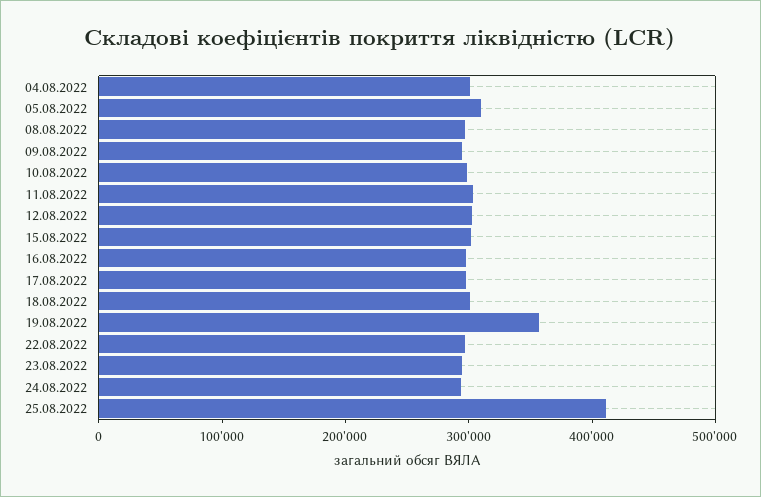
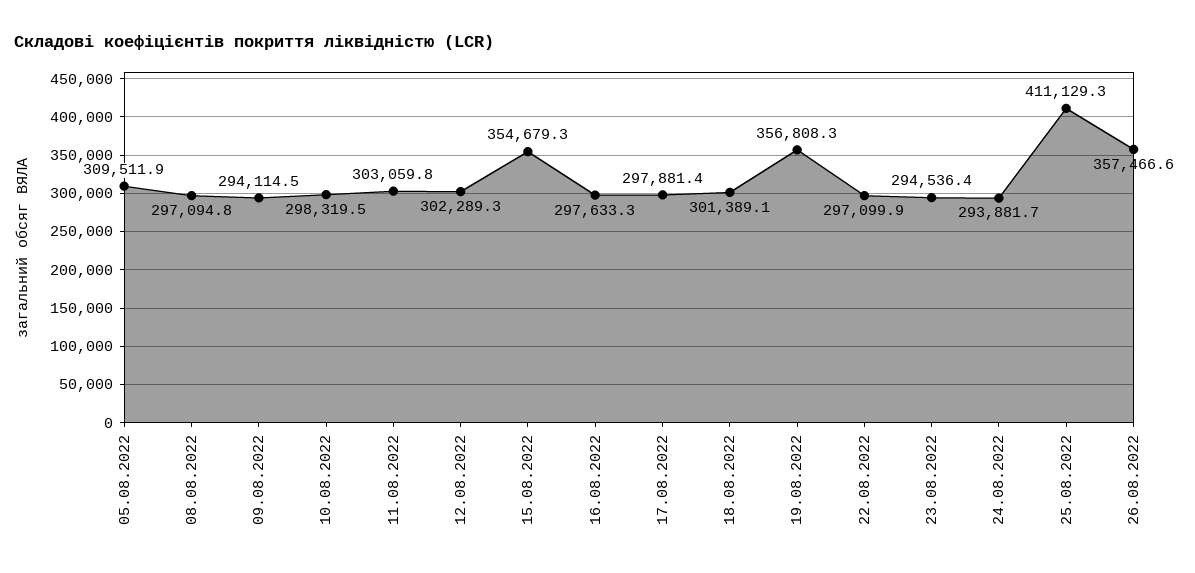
04.08.2022: 300000 -> none
15.08.2022: 300000 -> 354679.3
26.08.2022: none -> 357466.6

